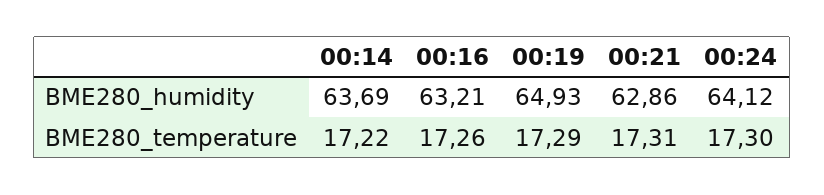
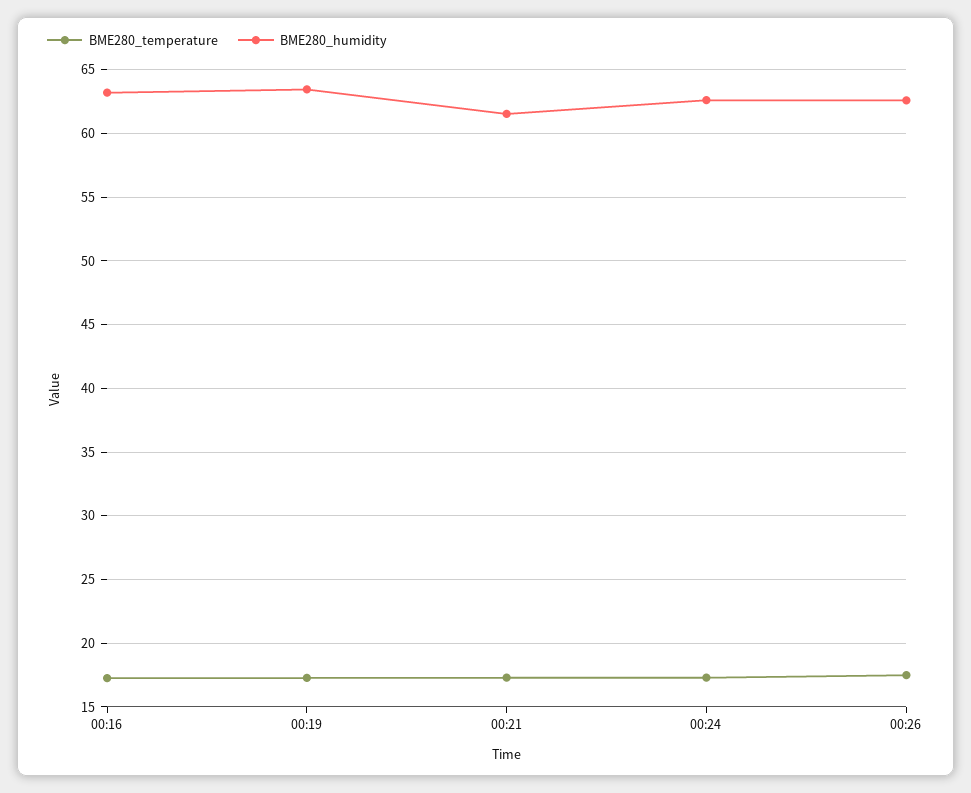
BME280_humidity, 00:14: 63.69 -> none
BME280_humidity, 00:19: 64.93 -> 63.5
BME280_humidity, 00:21: 62.86 -> 61.5
BME280_humidity, 00:24: 64.12 -> 62.5
BME280_temperature, 00:14: 17.22 -> none
BME280_temperature, 00:26: none -> 17.5
BME280_humidity, 00:26: none -> 62.5

